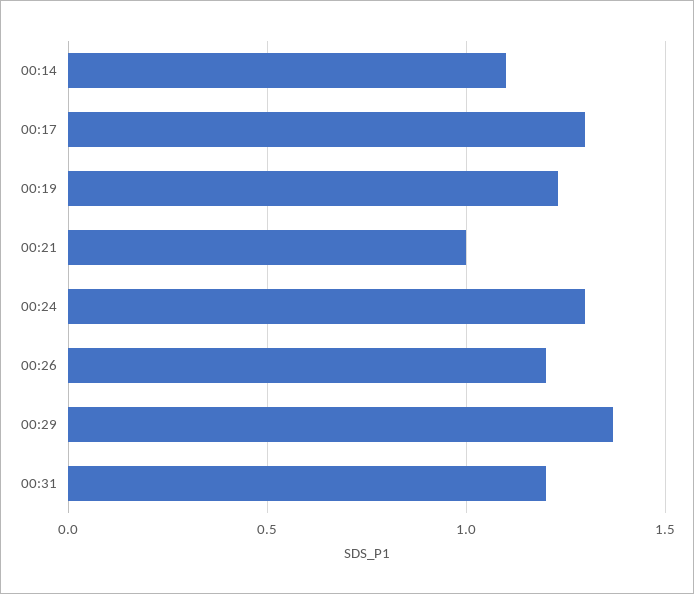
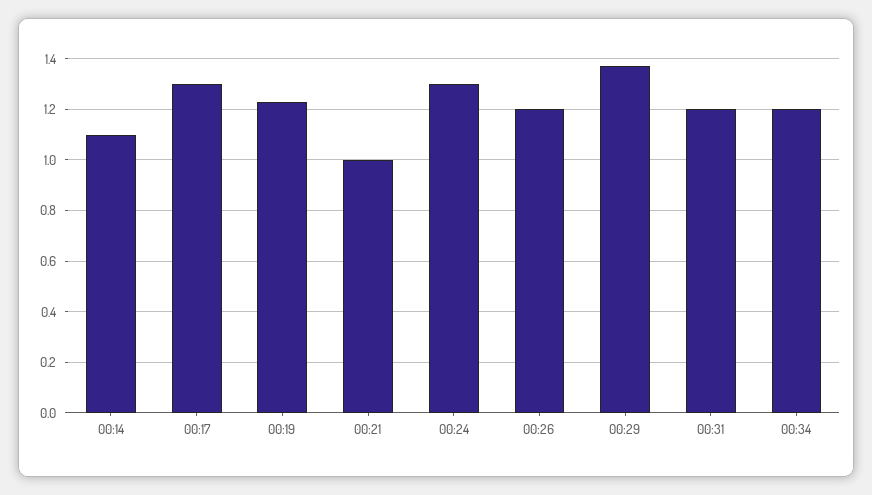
00:34: none -> 1.2

